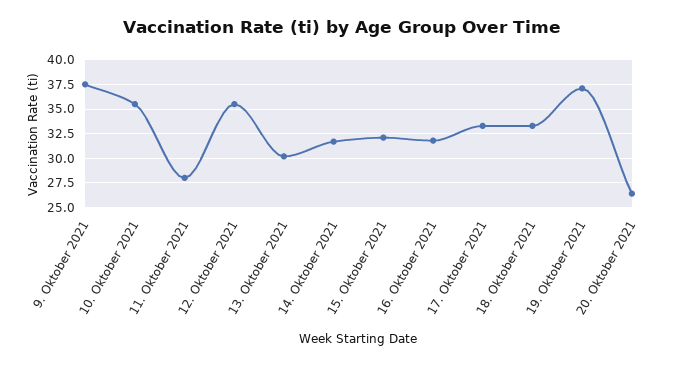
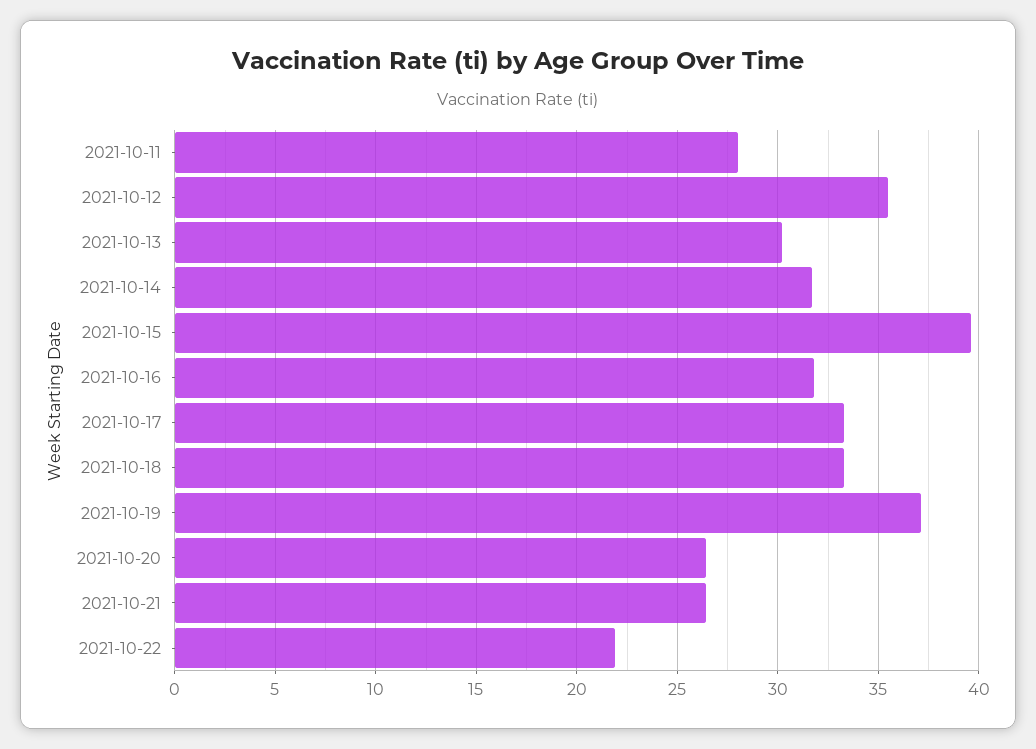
9. Oktober 2021: 37.5 -> none
10. Oktober 2021: 35 -> none
15. Oktober 2021: 32.5 -> 39.5
2021-10-21: none -> 26.5
2021-10-22: none -> 22

